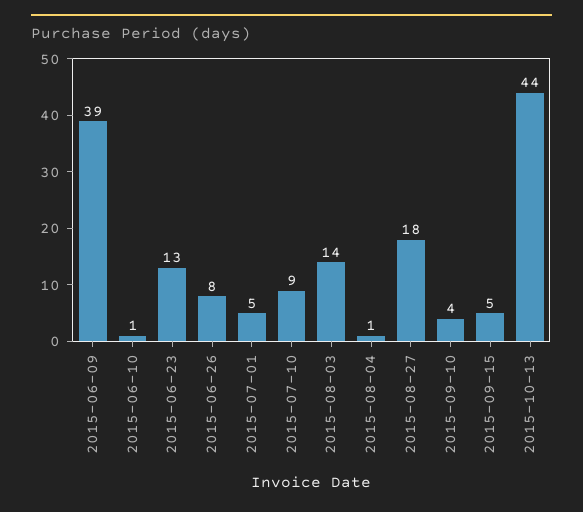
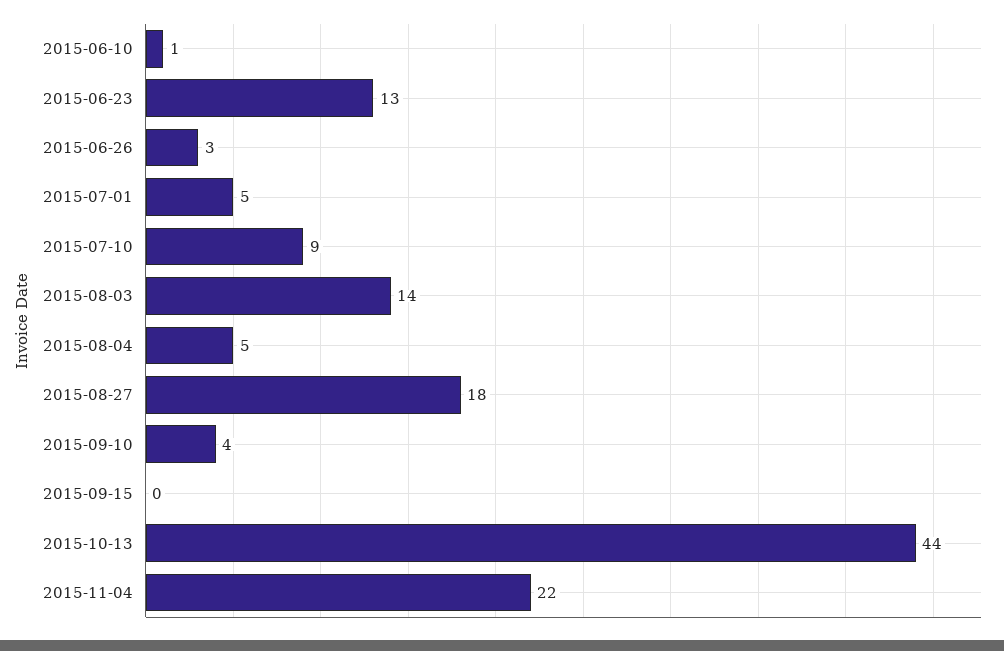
2015-06-09: 39 -> none
2015-06-26: 8 -> 3
2015-08-04: 1 -> 5
2015-09-15: 5 -> 0
2015-11-04: none -> 22

